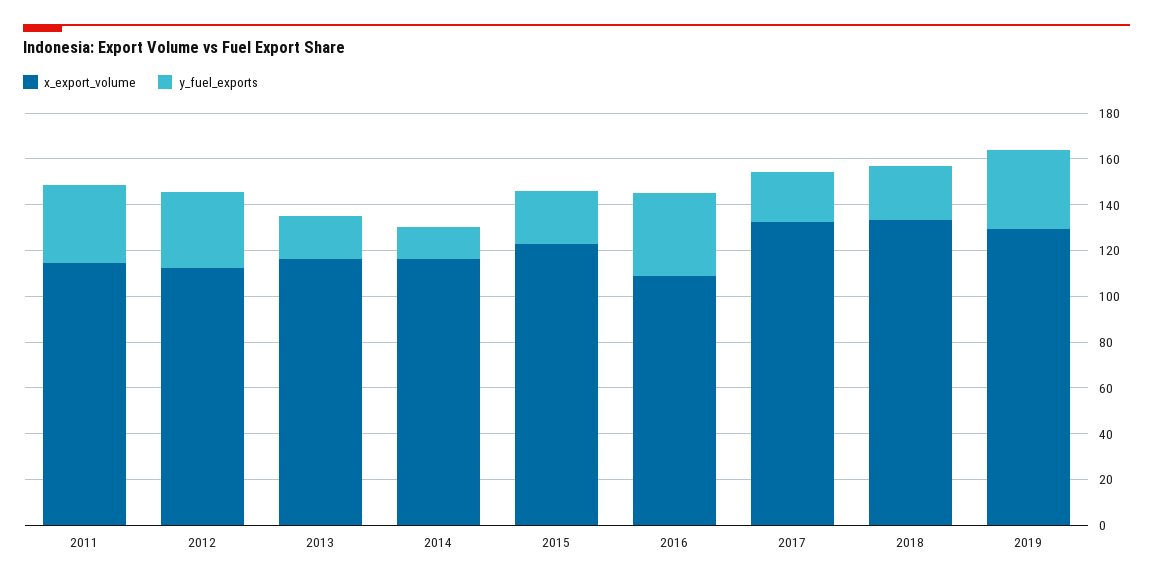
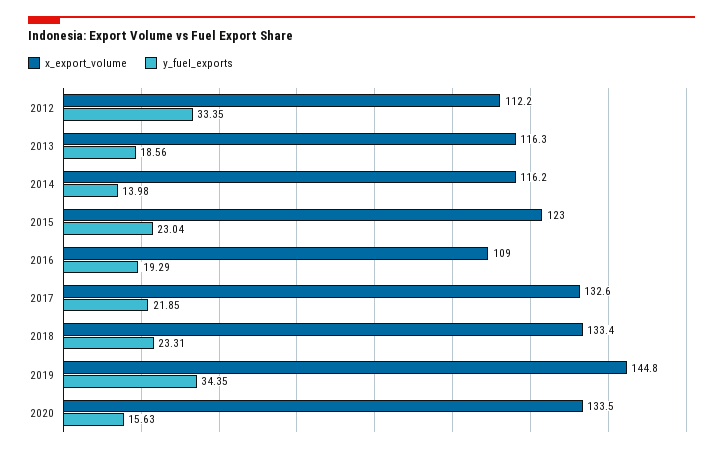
x_export_volume, 2011: 115 -> none
y_fuel_exports, 2011: 35 -> none
y_fuel_exports, 2016: 35 -> 19.29
x_export_volume, 2019: 130 -> 144.8
x_export_volume, 2020: none -> 133.5
y_fuel_exports, 2020: none -> 15.63

